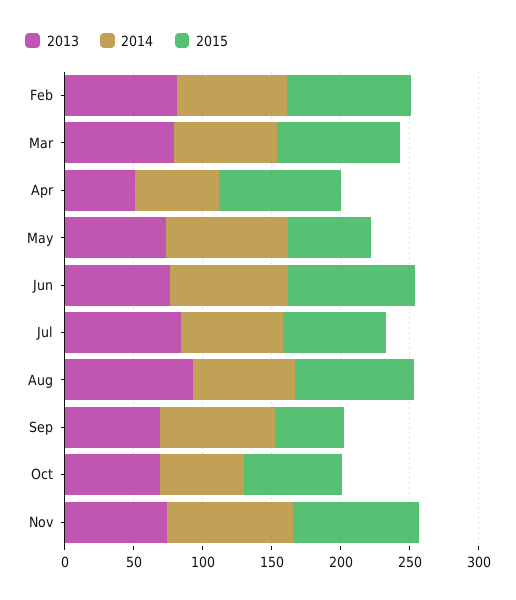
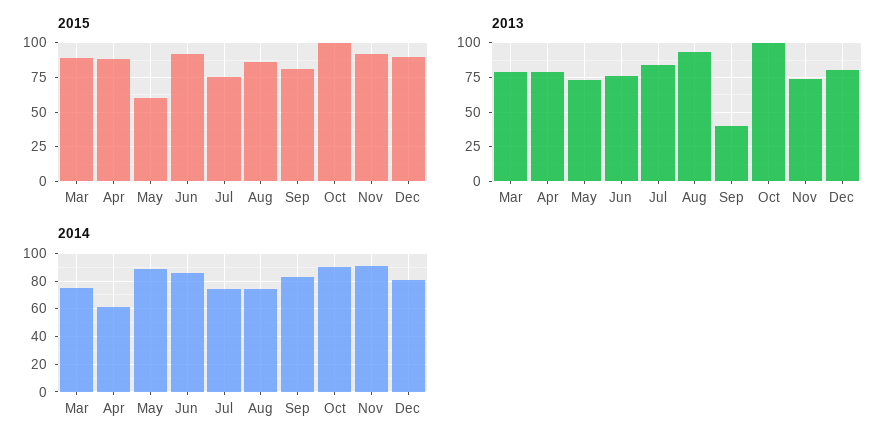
2013, Feb: 80 -> none
2014, Feb: 80 -> none
2015, Feb: 90 -> none
2013, Apr: 50 -> 80
2013, Sep: 70 -> 40
2015, Sep: 50 -> 80
2013, Oct: 70 -> 100
2014, Oct: 60 -> 90
2015, Oct: 70 -> 100
2015, Dec: none -> 90
2013, Dec: none -> 80
2014, Dec: none -> 80

